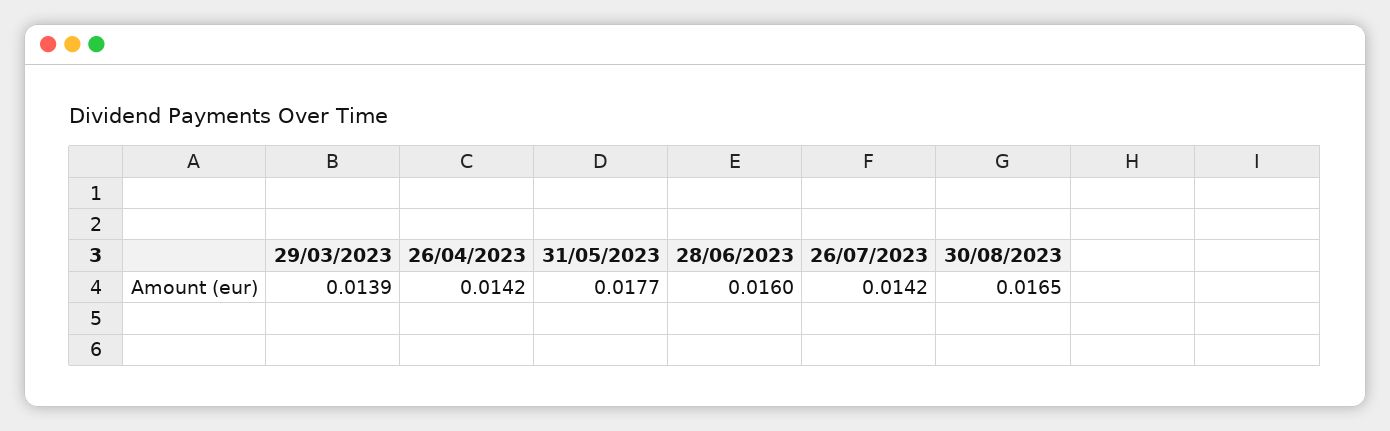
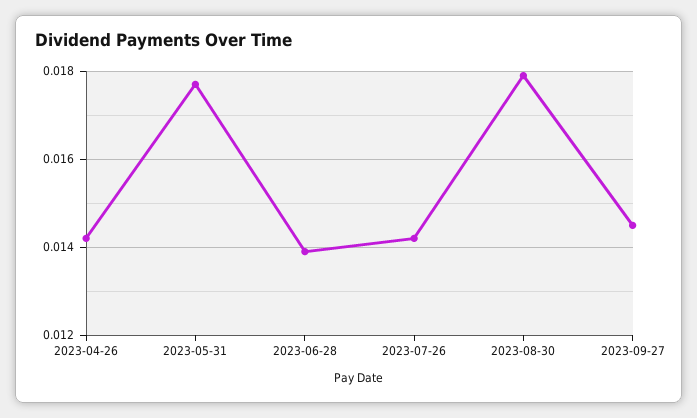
29/03/2023: 0.0139 -> none
28/06/2023: 0.016 -> 0.014
30/08/2023: 0.0165 -> 0.018
2023-09-27: none -> 0.0145

